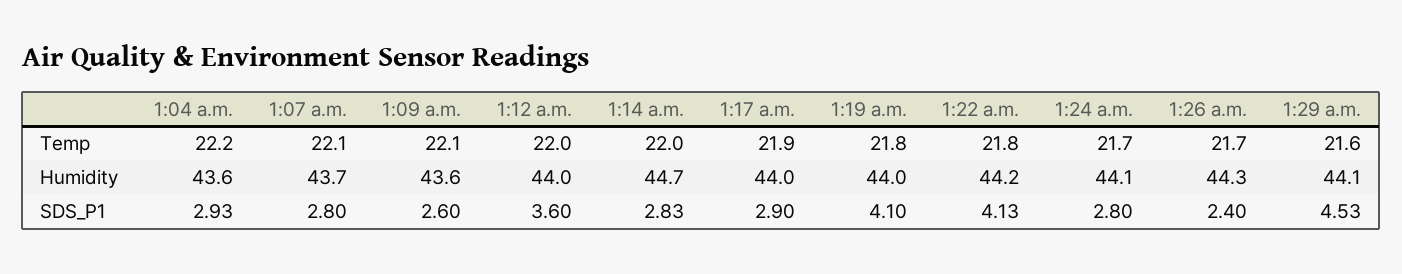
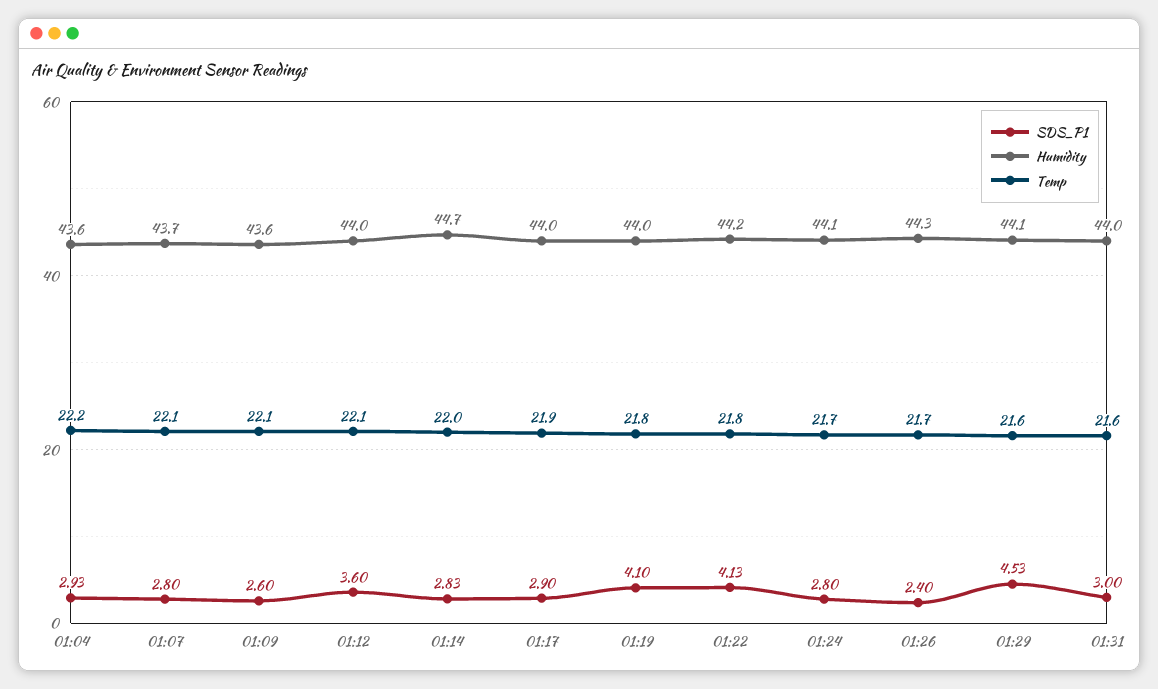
Temp, 1:12 a.m.: 22 -> 22.1
SDS_P1, 01:31: none -> 3
Humidity, 01:31: none -> 44
Temp, 01:31: none -> 21.6

